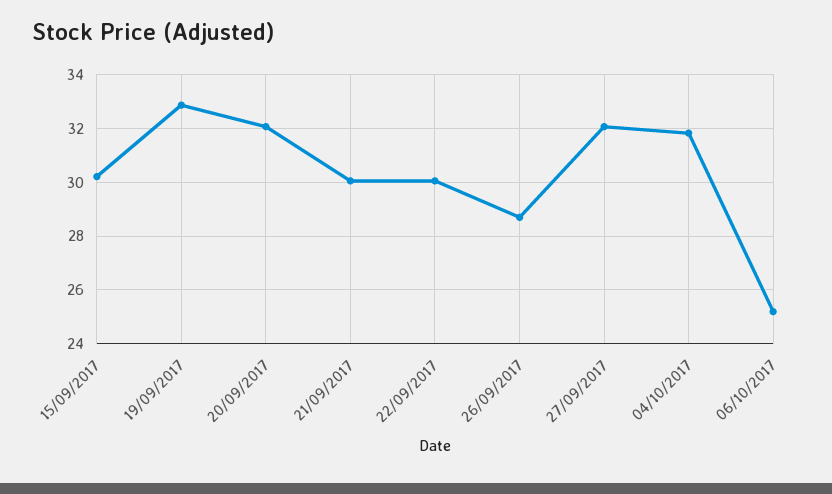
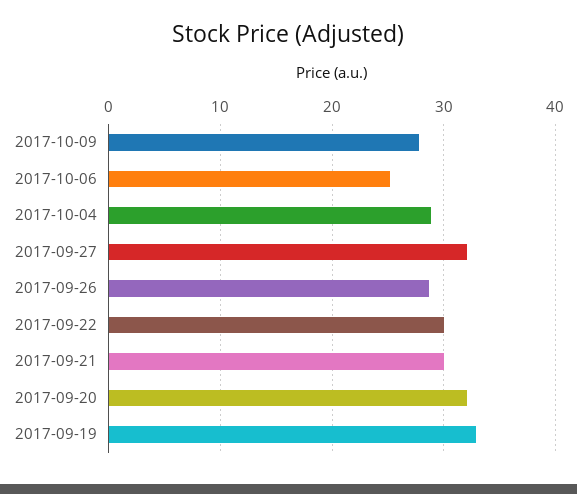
15/09/2017: 30.25 -> none
04/10/2017: 31.75 -> 29
2017-10-09: none -> 28

